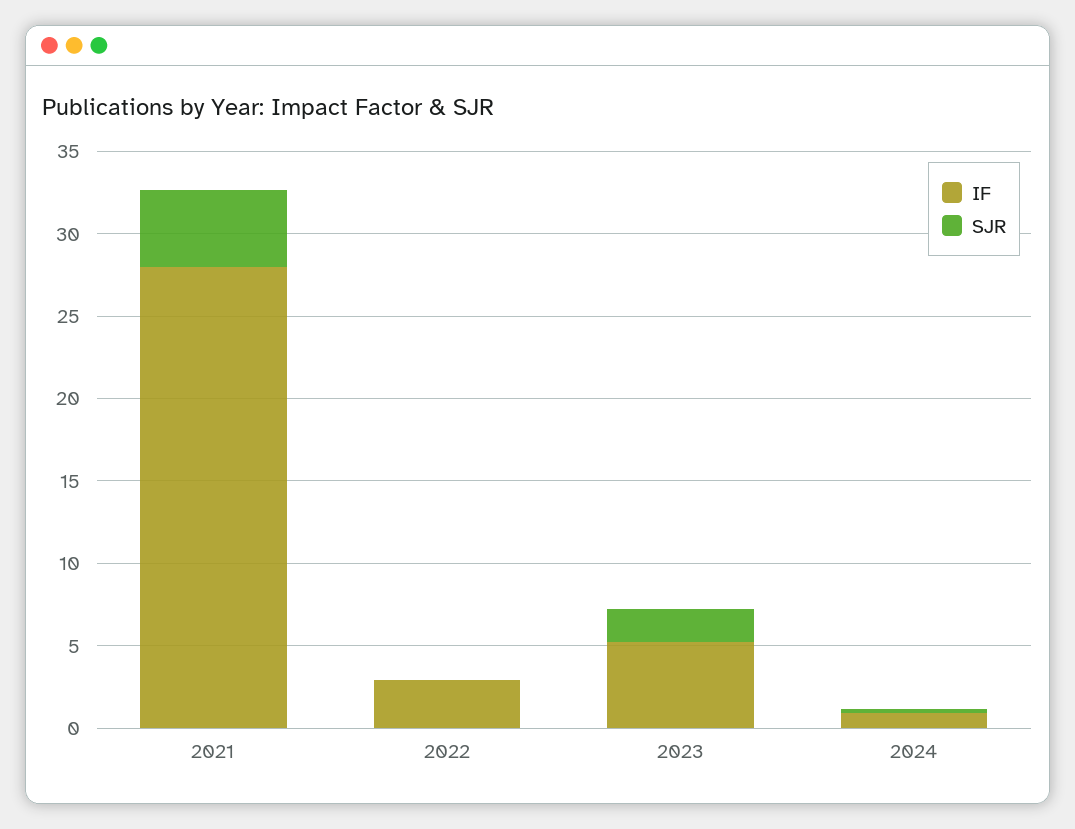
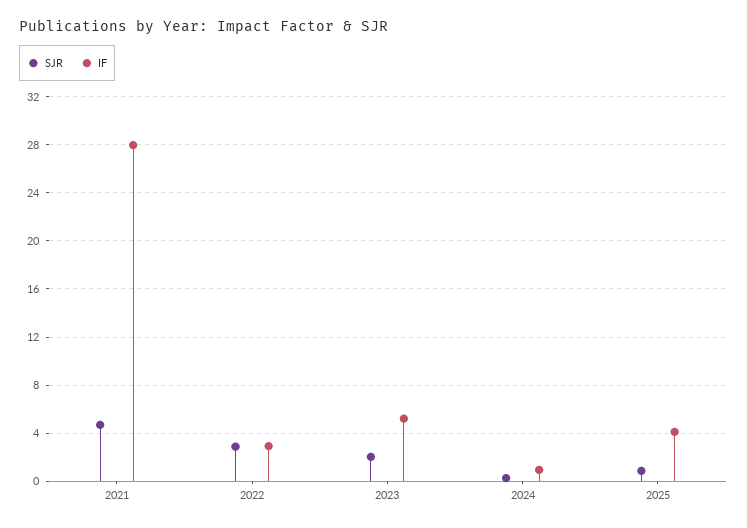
SJR, 2022: 0 -> 3
SJR, 2025: none -> 1
IF, 2025: none -> 4

